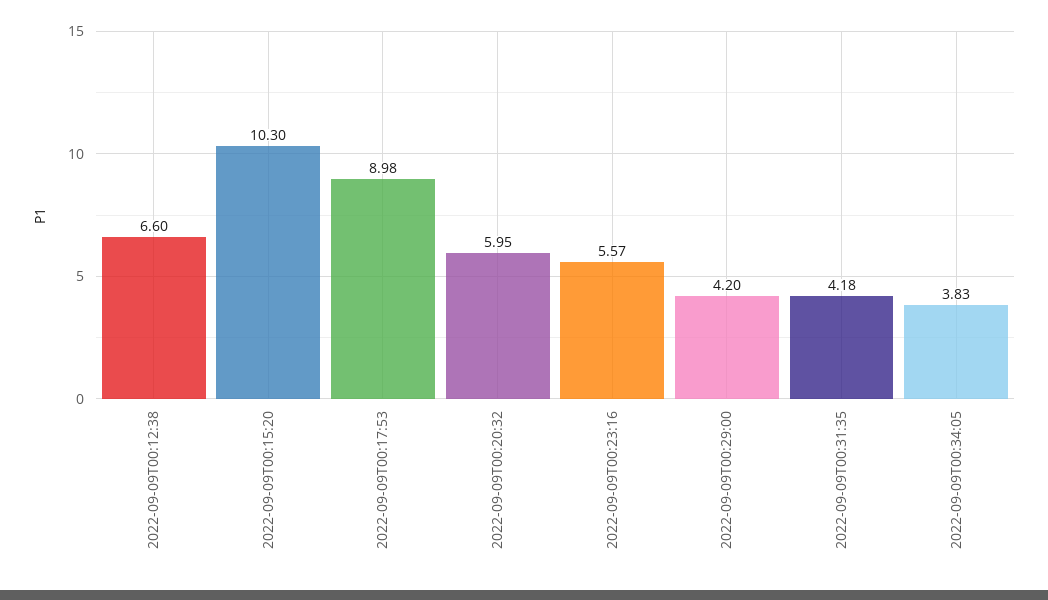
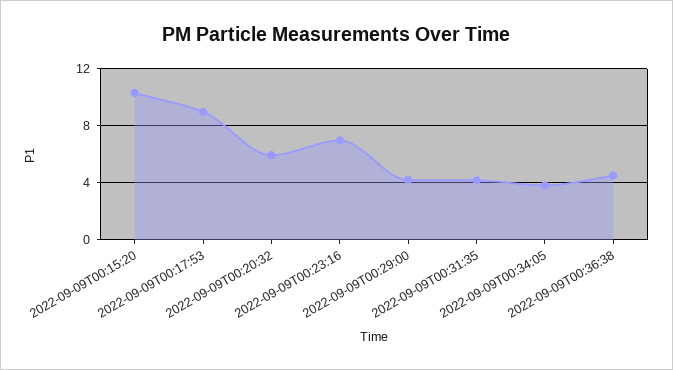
2022-09-09T00:12:38: 6.6 -> none
2022-09-09T00:23:16: 5.57 -> 7
2022-09-09T00:36:38: none -> 4.5

